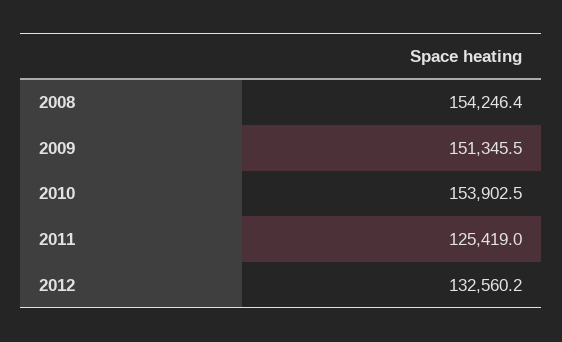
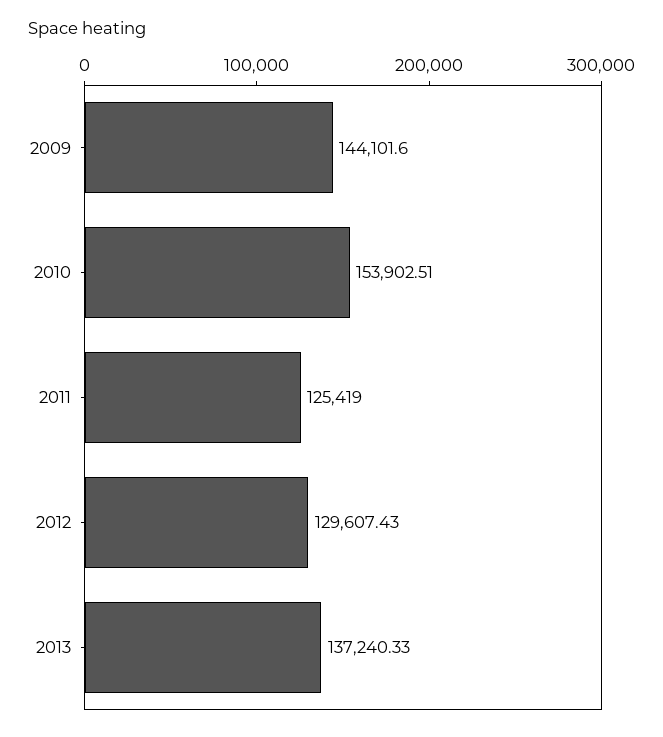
2008: 154246.4 -> none
2009: 151345.5 -> 144101.6
2012: 132560.2 -> 129607.43
2013: none -> 137240.33

